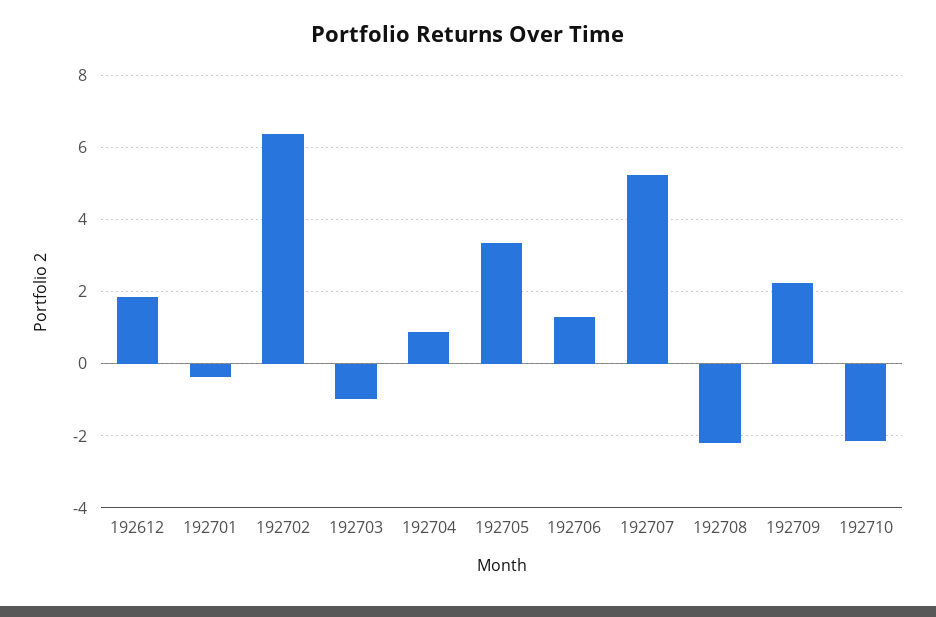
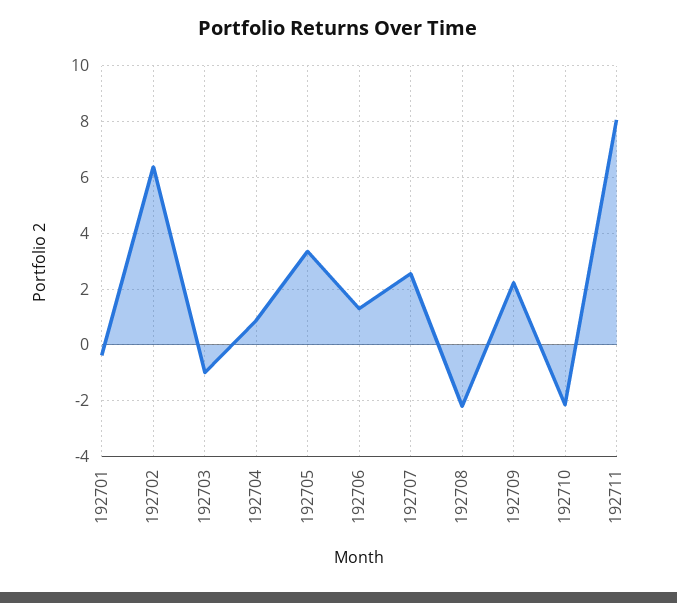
192612: 1.8 -> none
192707: 5.2 -> 2.5
192711: none -> 8

